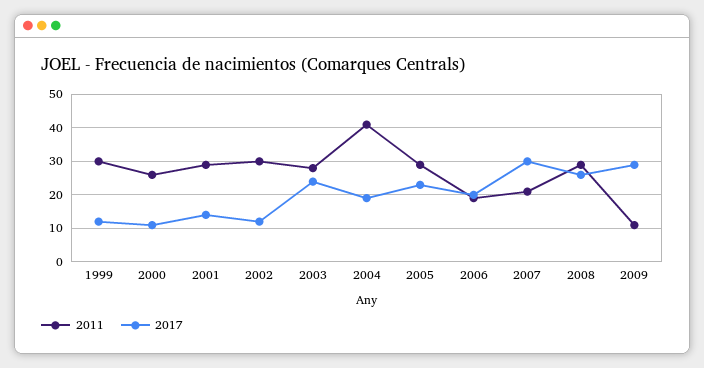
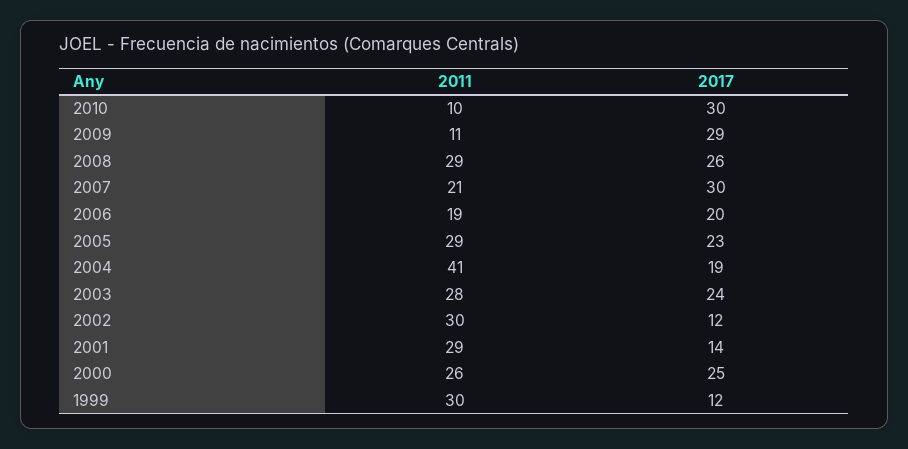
2017, 2000: 10 -> 25
2011, 2010: none -> 10
2017, 2010: none -> 30

